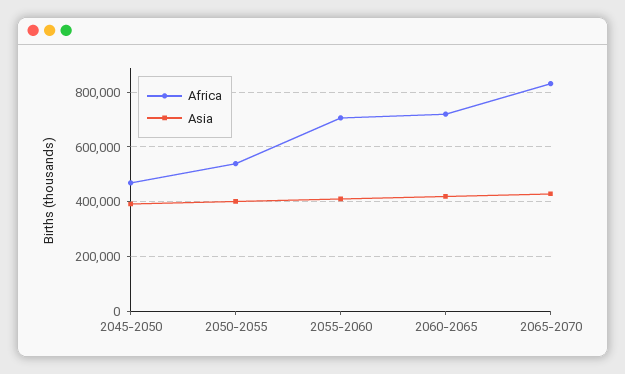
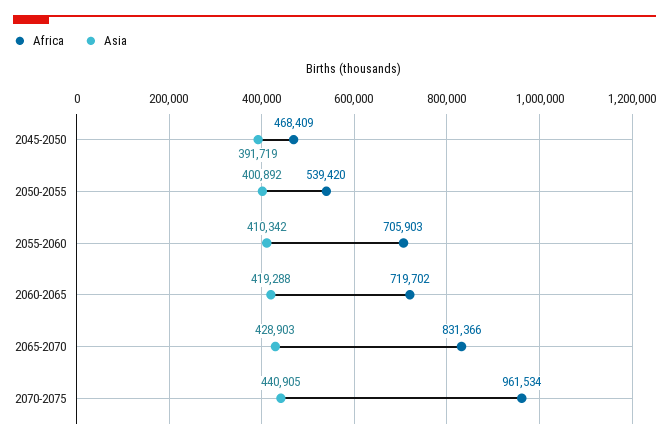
Africa, 2070-2075: none -> 961534
Asia, 2070-2075: none -> 440905

